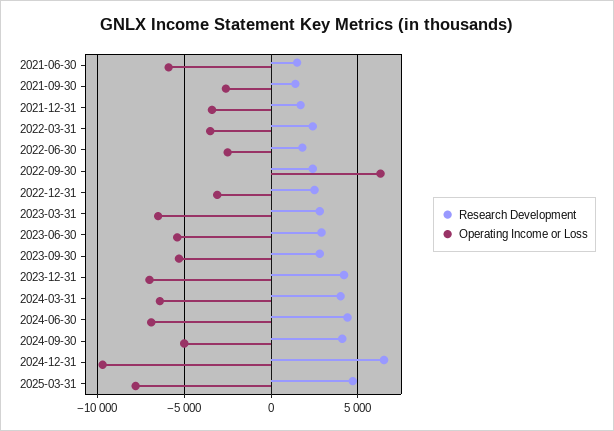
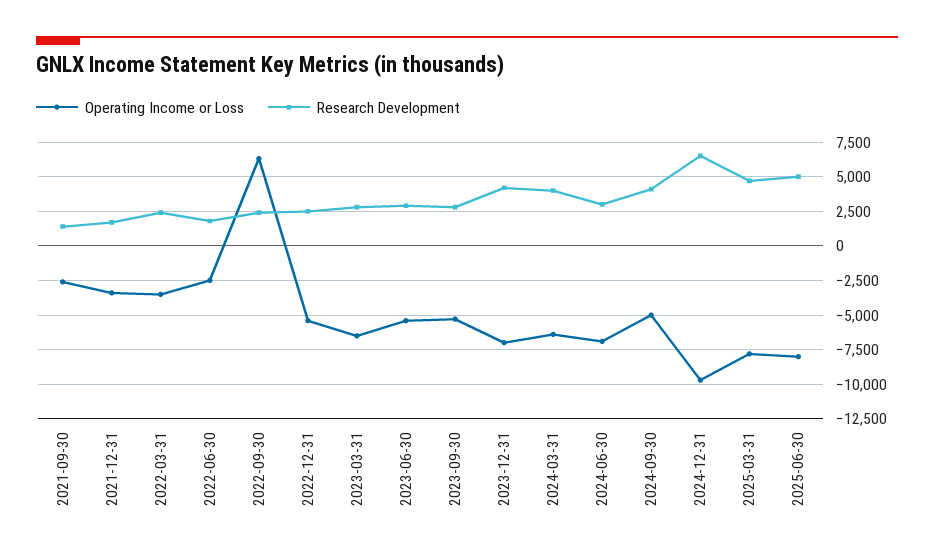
Research Development, 2021-06-30: 1500 -> none
Operating Income or Loss, 2021-06-30: -6000 -> none
Operating Income or Loss, 2022-12-31: -3000 -> -5500
Research Development, 2024-06-30: 4500 -> 3000
Operating Income or Loss, 2025-06-30: none -> -8000
Research Development, 2025-06-30: none -> 5000

